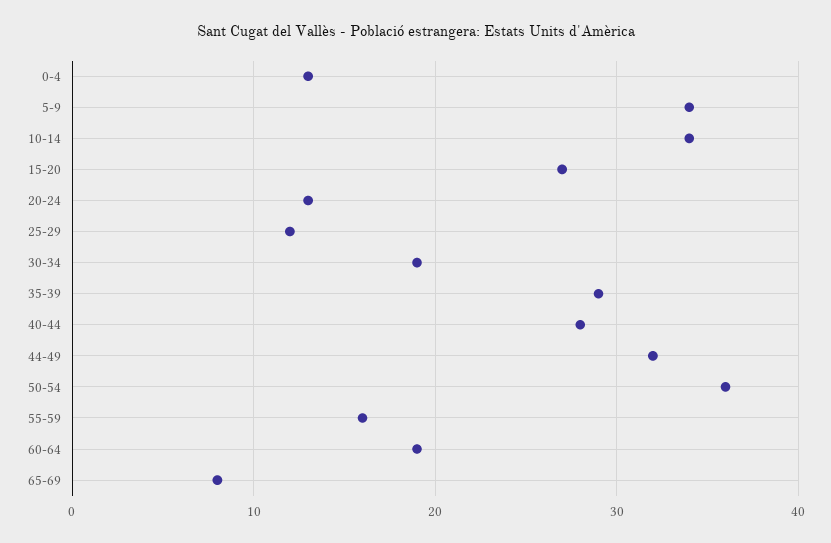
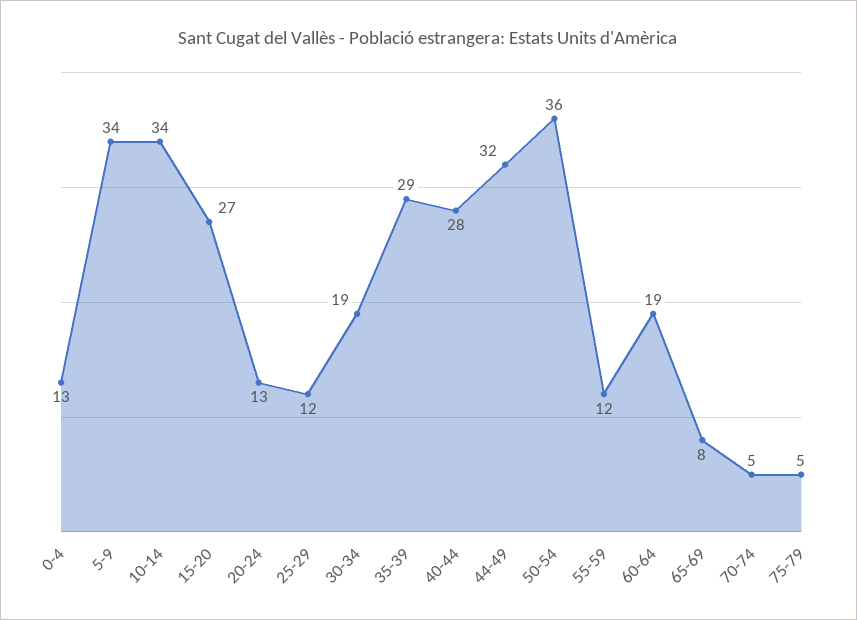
55-59: 16 -> 12
70-74: none -> 5
75-79: none -> 5

